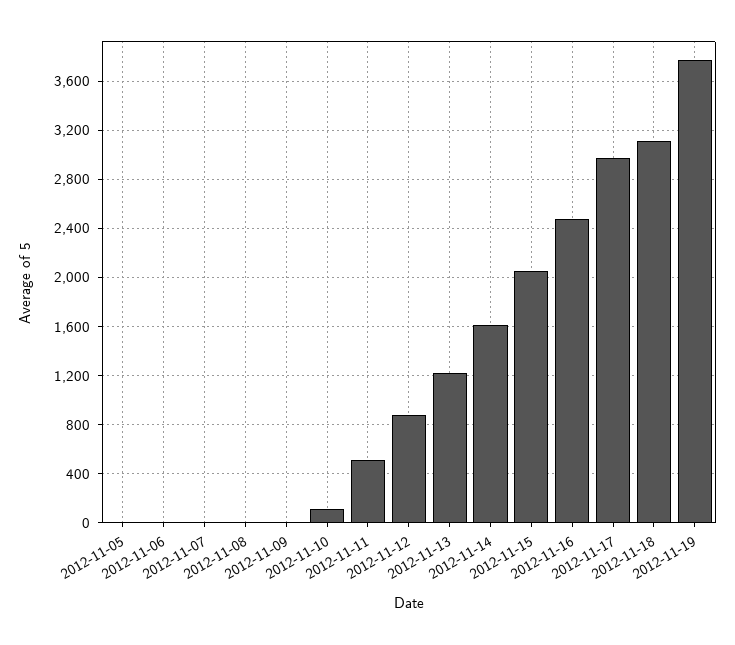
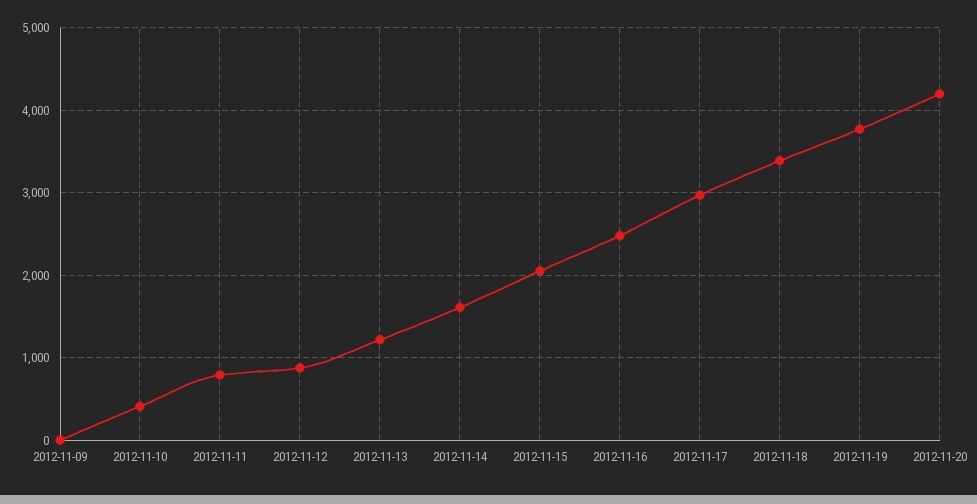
2012-11-05: 0 -> none
2012-11-06: 0 -> none
2012-11-07: 0 -> none
2012-11-08: 0 -> none
2012-11-10: 100 -> 400
2012-11-11: 500 -> 800
2012-11-18: 3100 -> 3400
2012-11-20: none -> 4200

